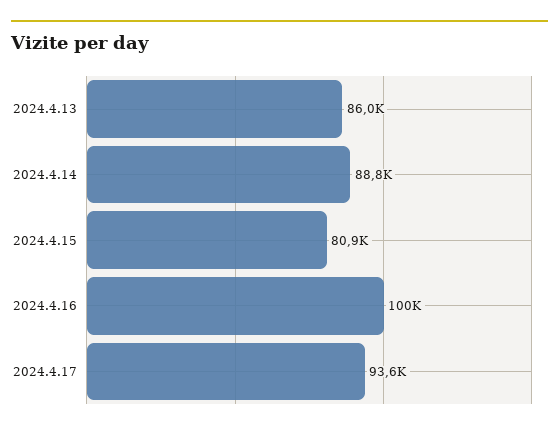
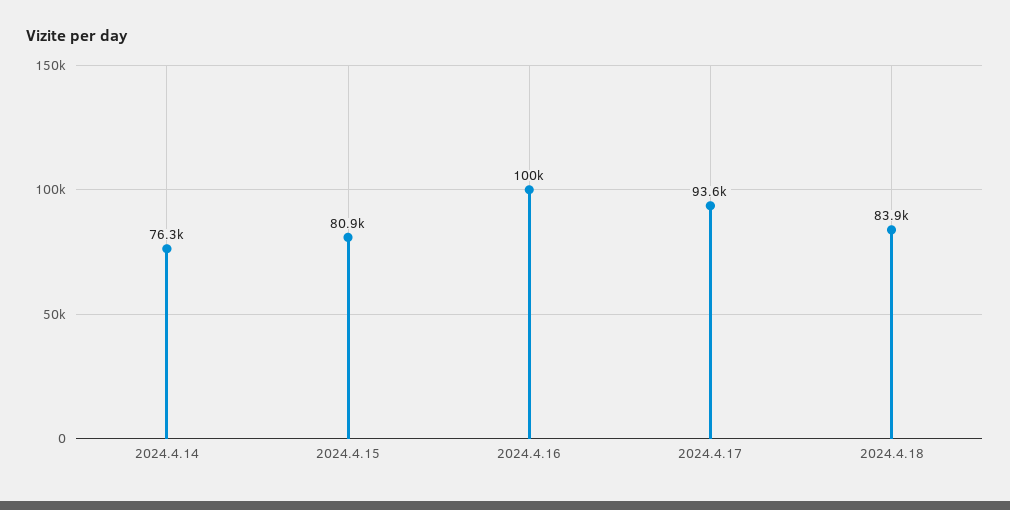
2024.4.13: 86000 -> none
2024.4.14: 88800 -> 76300
2024.4.18: none -> 83900

